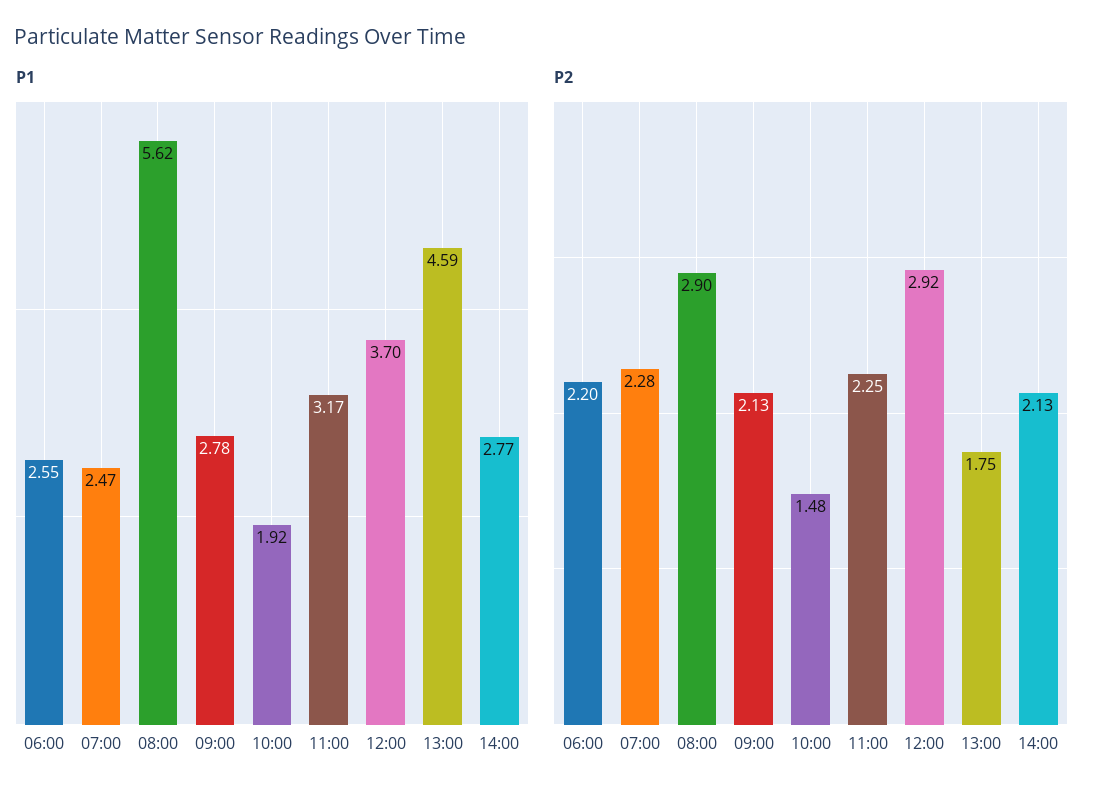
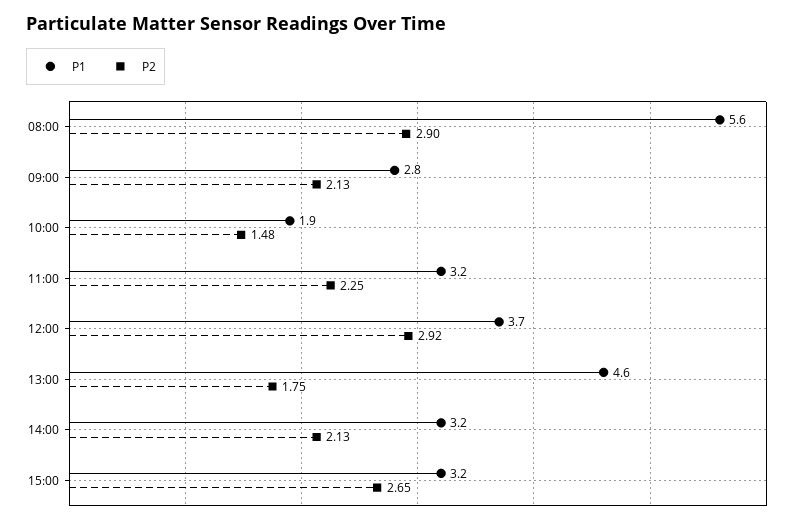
P1, 06:00: 2.55 -> none
P1, 07:00: 2.47 -> none
P1, 14:00: 2.77 -> 3.2
P2, 06:00: 2.2 -> none
P2, 07:00: 2.28 -> none
P1, 15:00: none -> 3.2
P2, 15:00: none -> 2.65

